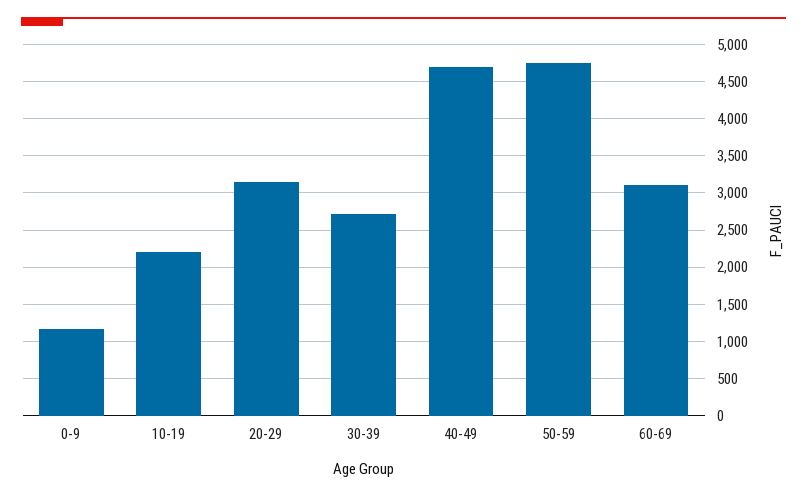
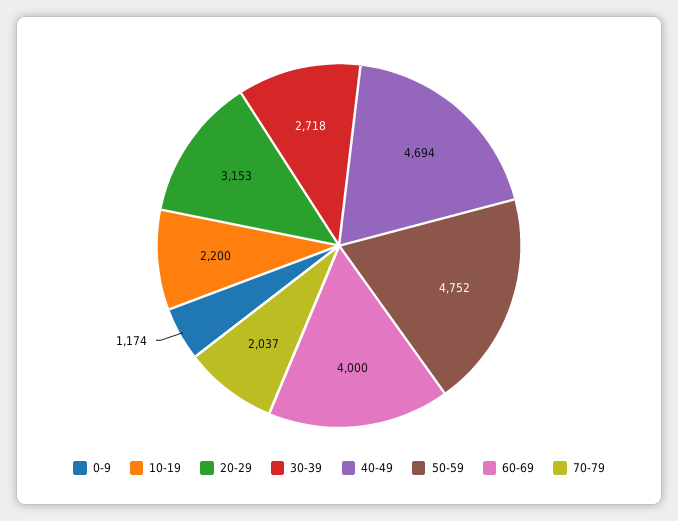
60-69: 3100 -> 4000
70-79: none -> 2037

